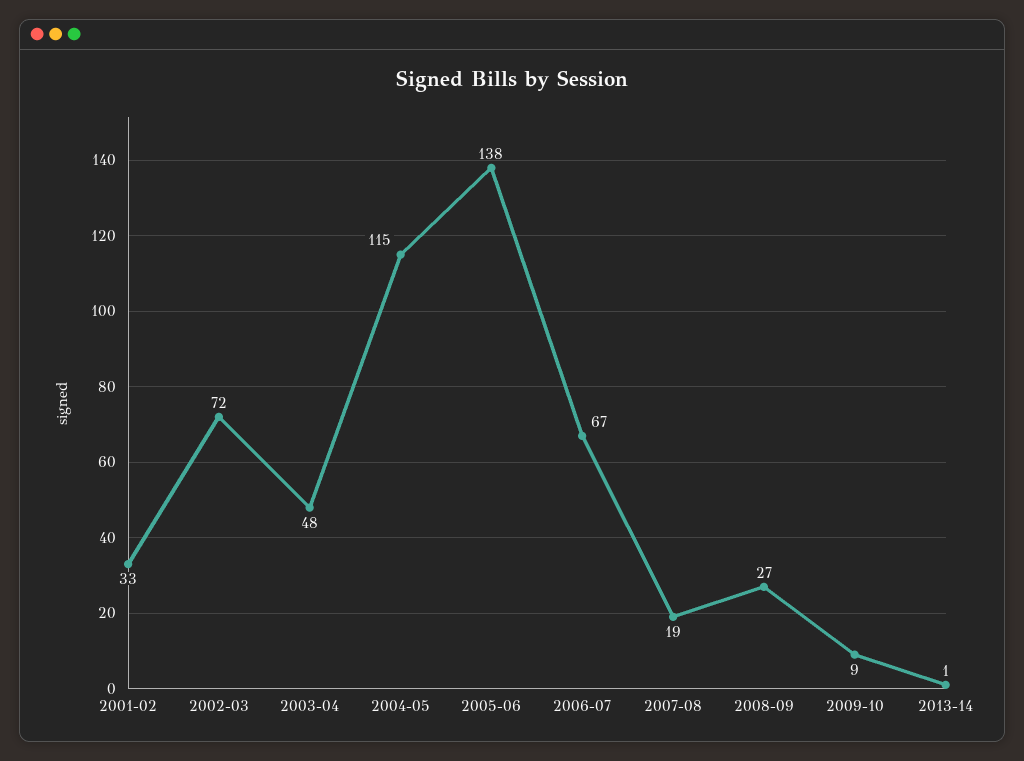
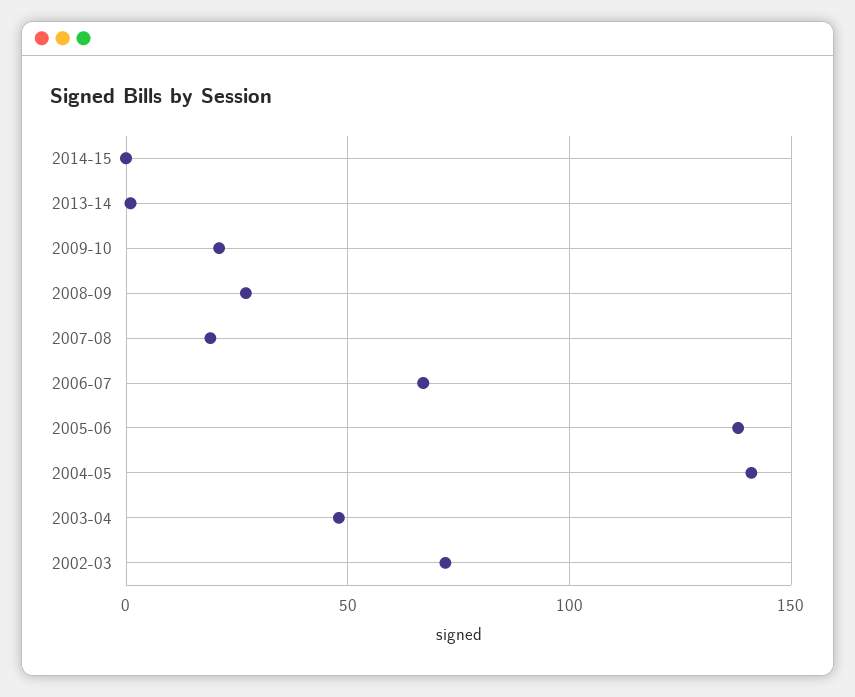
2001-02: 33 -> none
2004-05: 115 -> 140
2009-10: 9 -> 20
2014-15: none -> 0

